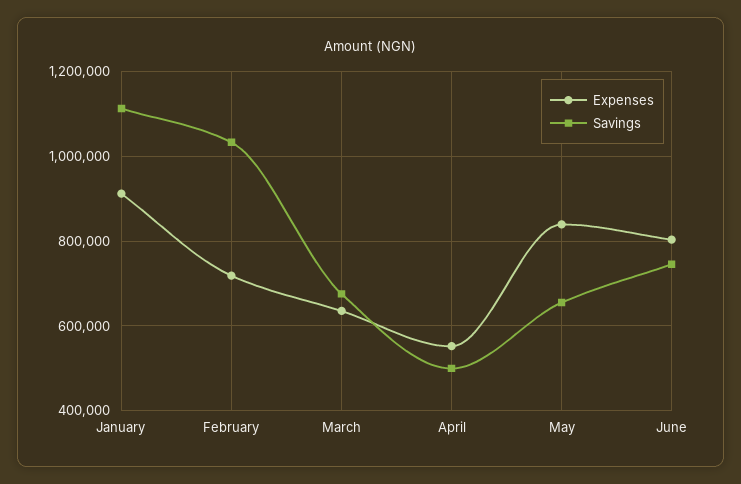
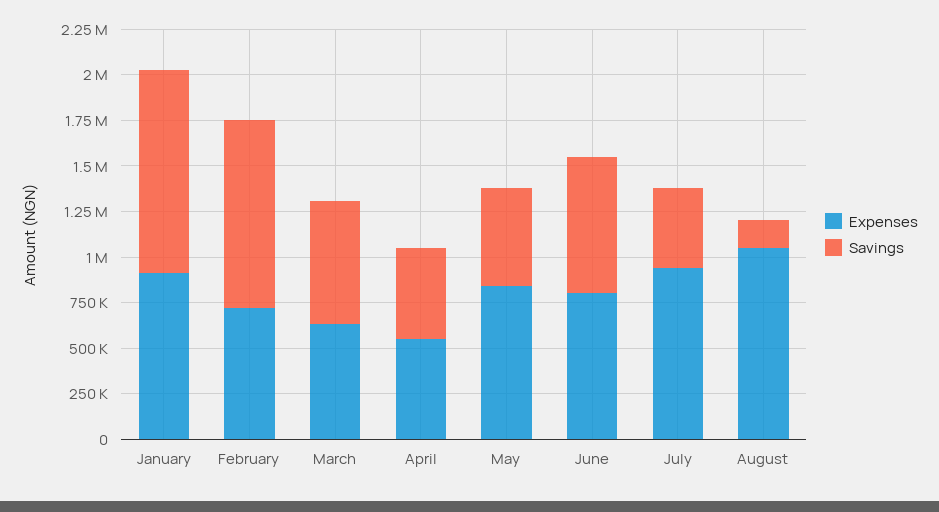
Savings, May: 660000 -> 550000
Expenses, July: none -> 950000
Savings, July: none -> 450000
Expenses, August: none -> 1050000
Savings, August: none -> 150000

